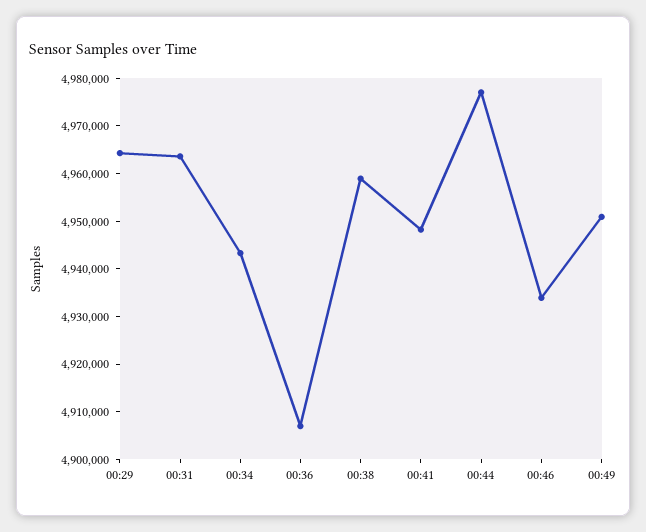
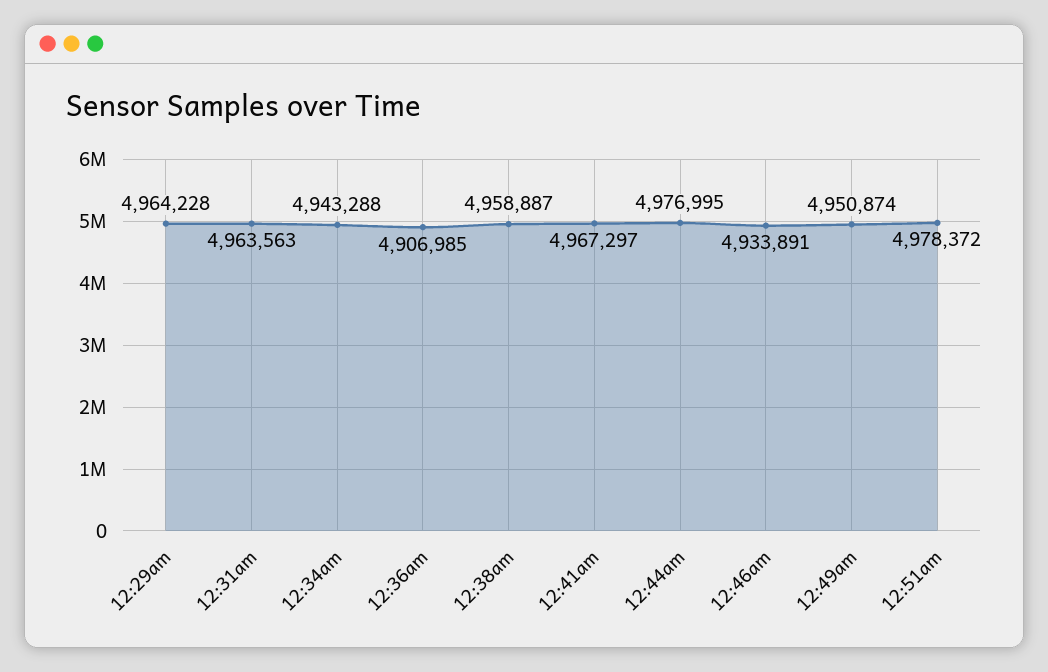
00:41: 4948000 -> 4967297
12:51am: none -> 4978372

